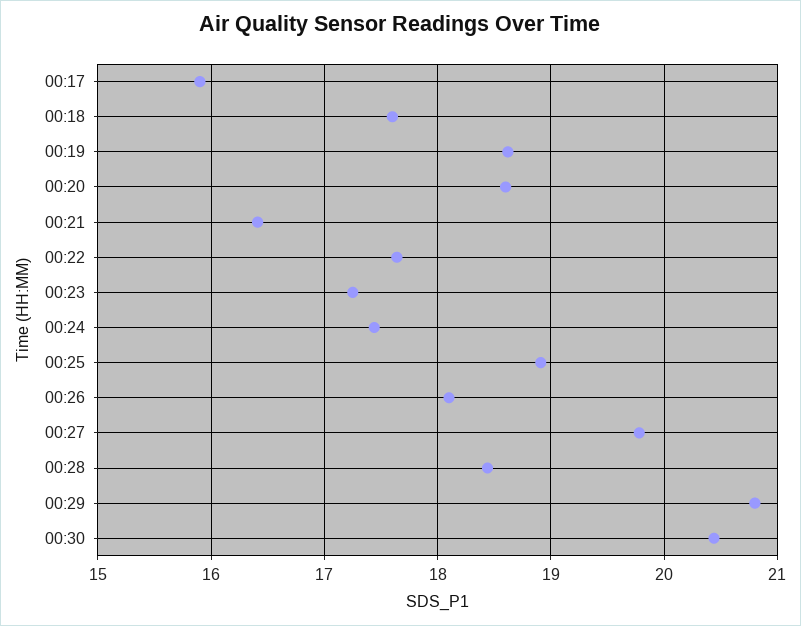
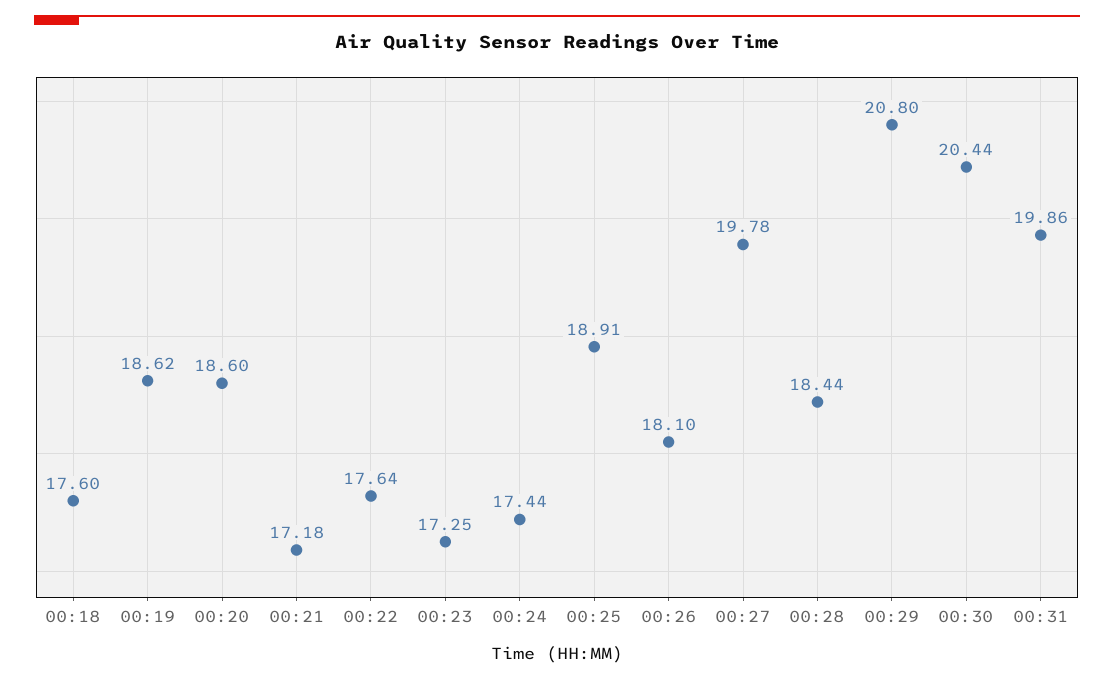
00:17: 15.9 -> none
00:21: 16.4 -> 17.18
00:31: none -> 19.86

